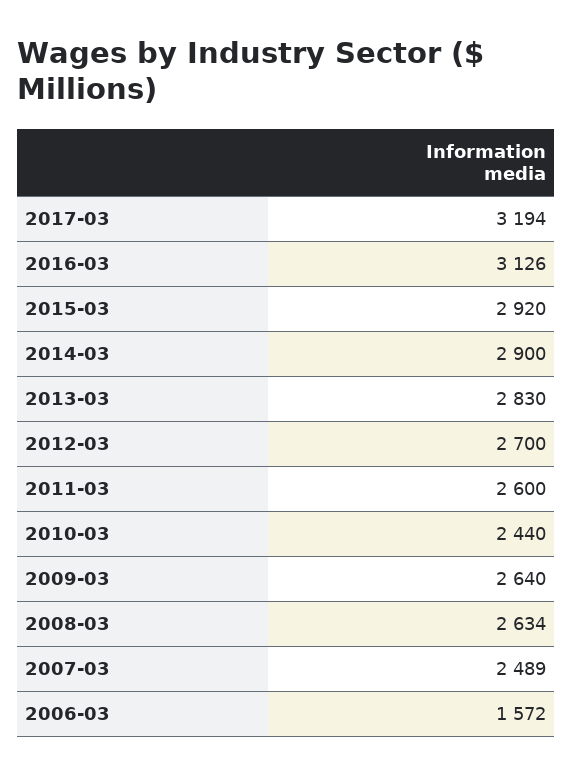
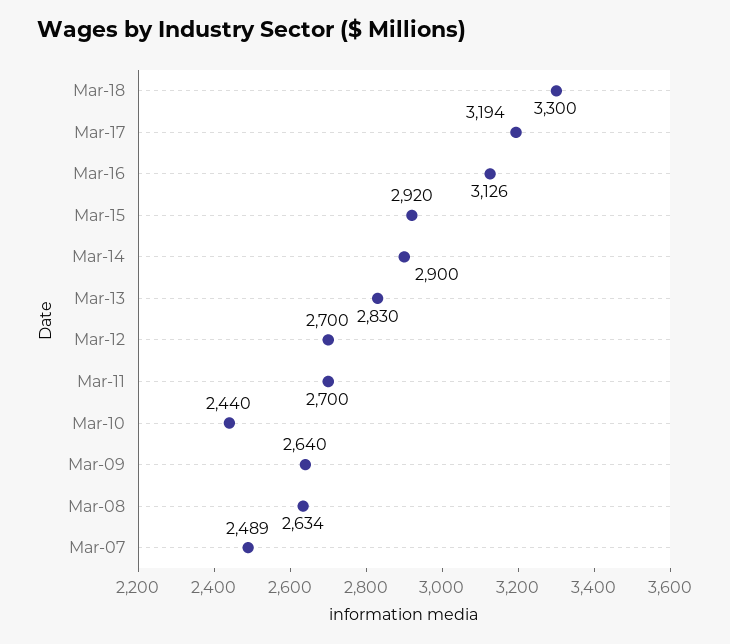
2011-03: 2600 -> 2700
2006-03: 1572 -> none
Mar-18: none -> 3300

